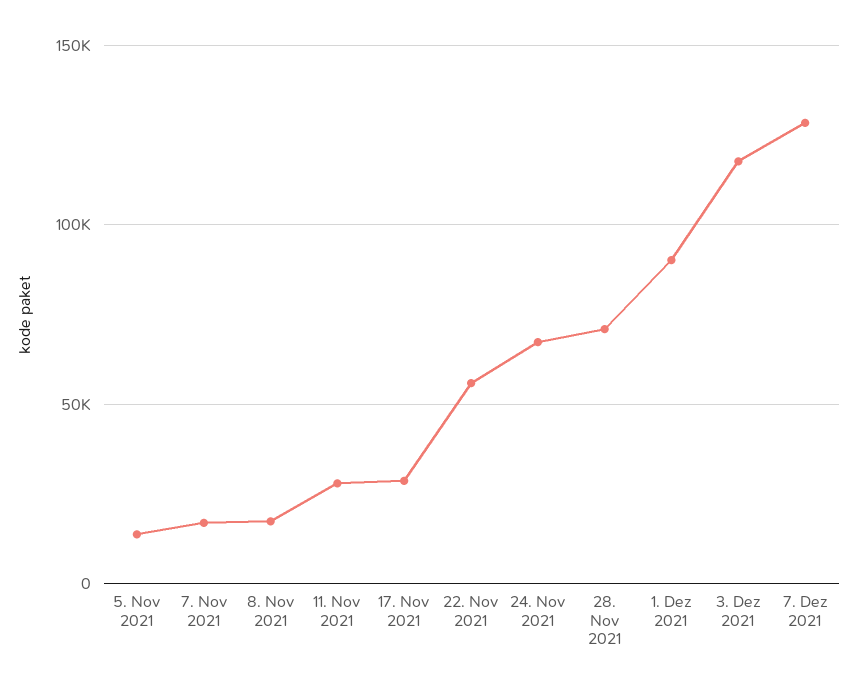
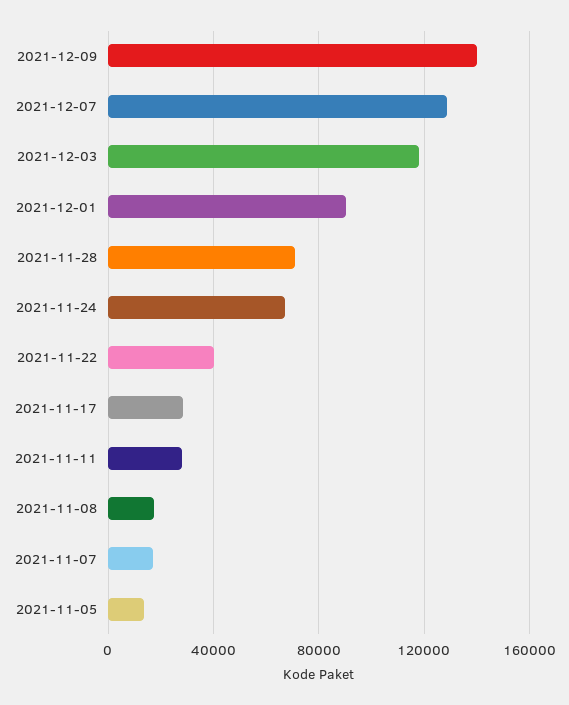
22. Nov 2021: 55000 -> 40000
2021-12-09: none -> 140000

